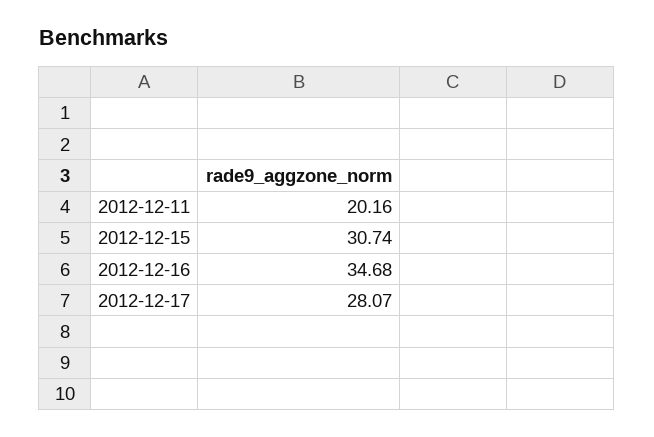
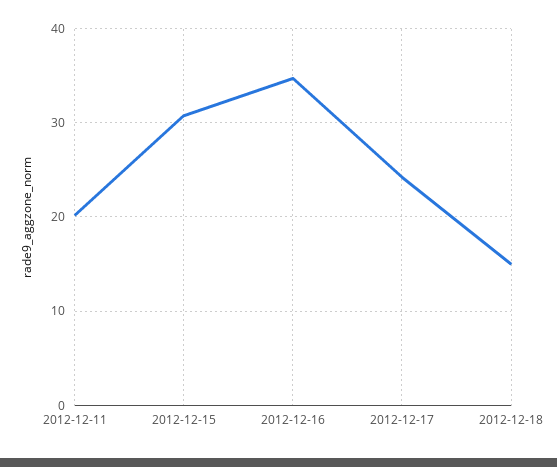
2012-12-17: 28.07 -> 24
2012-12-18: none -> 15

